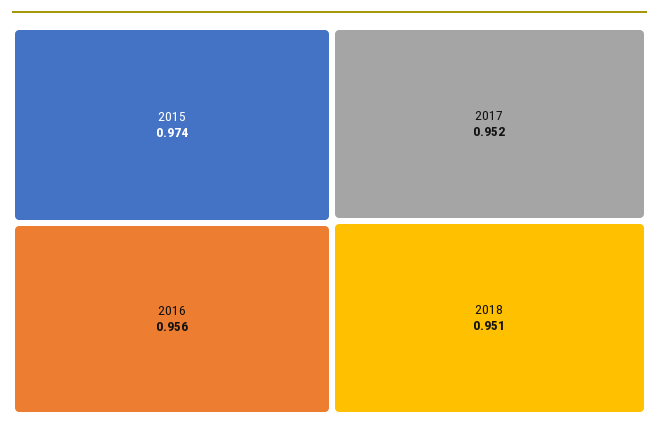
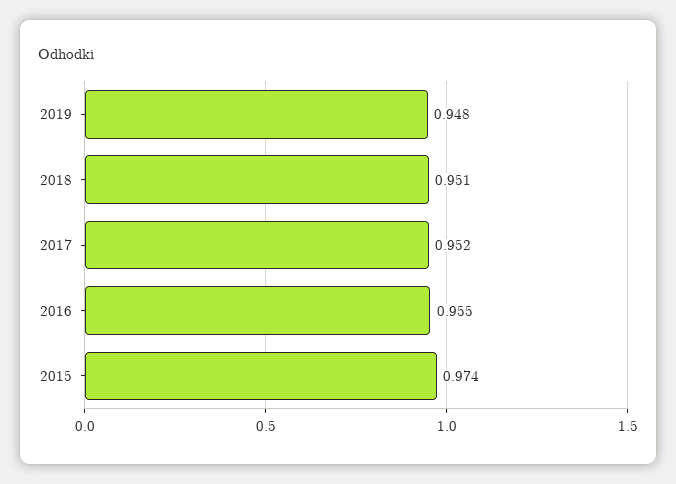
2016: 0.956 -> 0.955
2019: none -> 0.948

